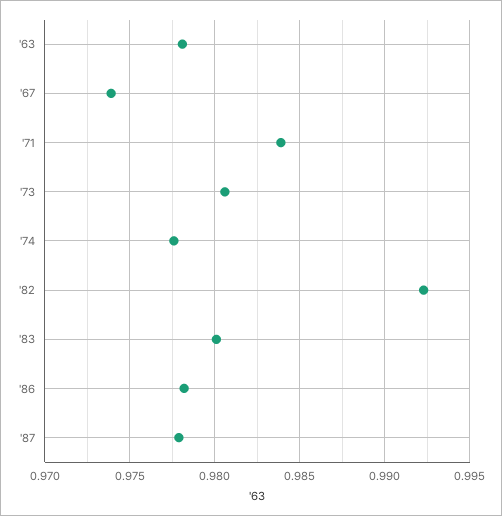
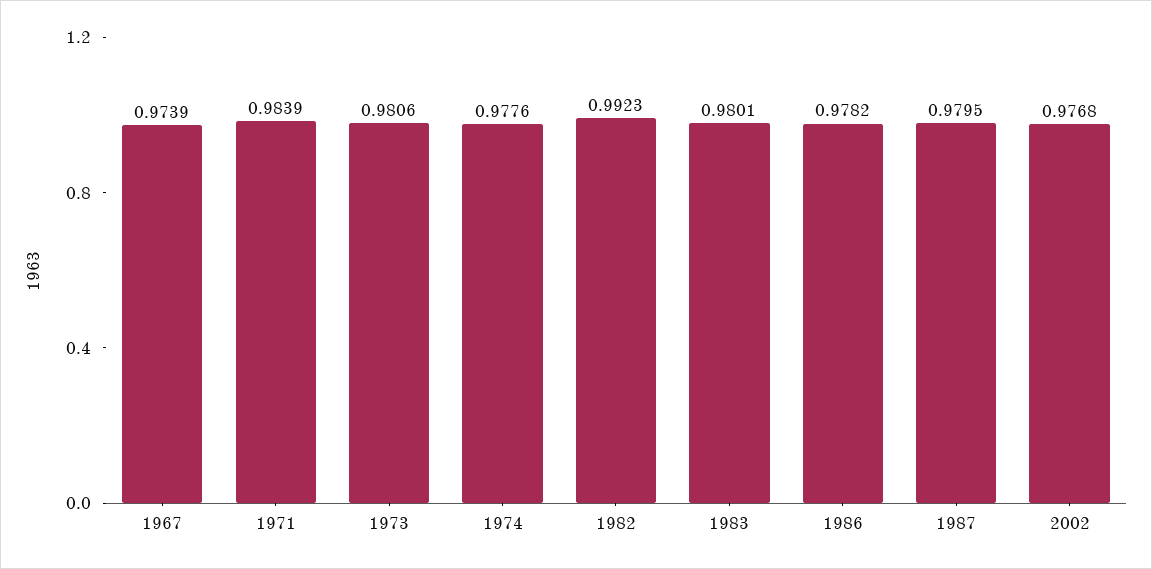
'63: 0.978 -> none
'87: 0.978 -> 0.9795
2002: none -> 0.9768

